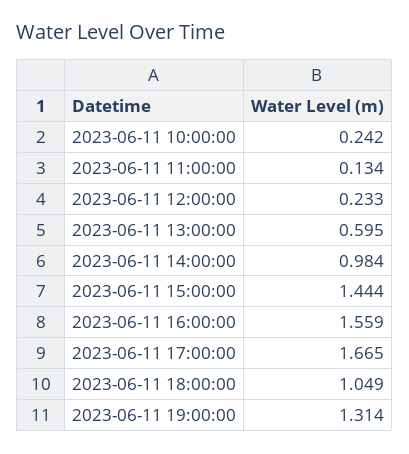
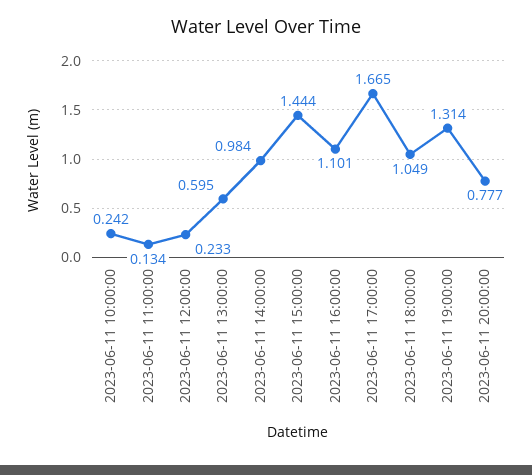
2023-06-11 16:00:00: 1.559 -> 1.101
2023-06-11 20:00:00: none -> 0.777

